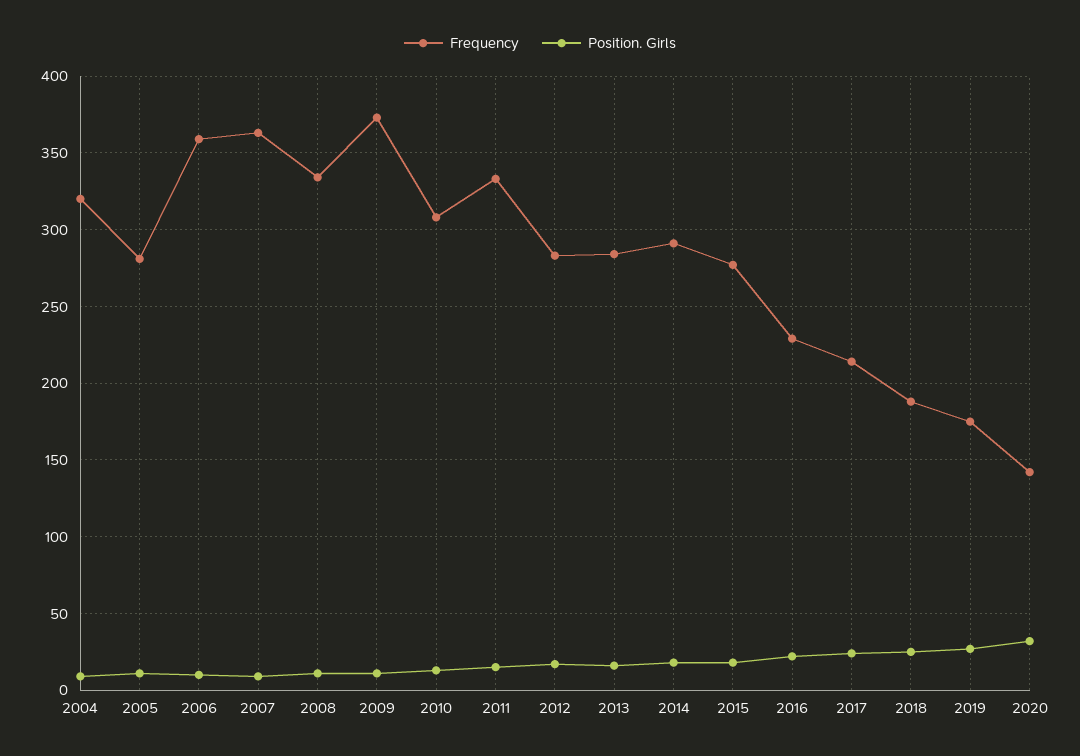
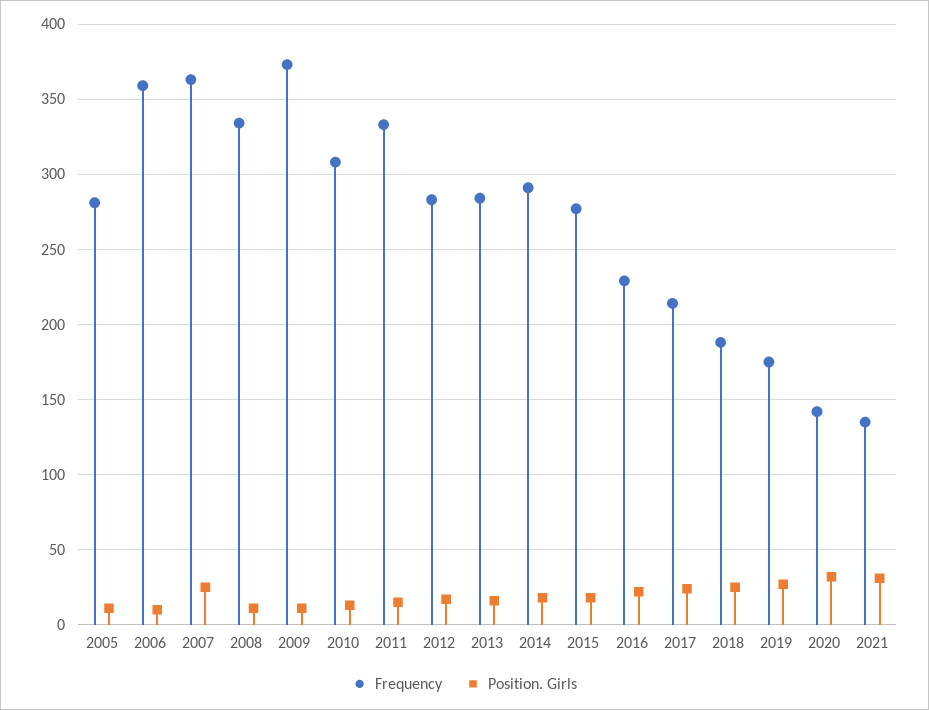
Frequency, 2004: 320 -> none
Position. Girls, 2004: 10 -> none
Position. Girls, 2007: 10 -> 25
Frequency, 2021: none -> 135
Position. Girls, 2021: none -> 30

